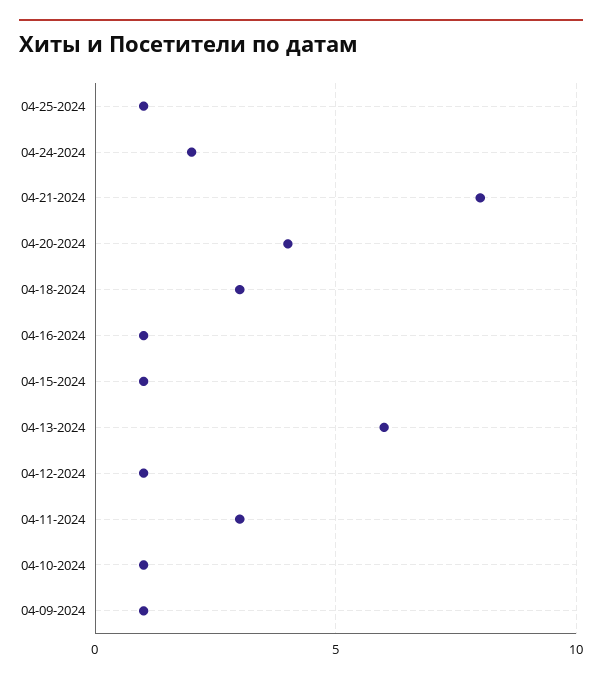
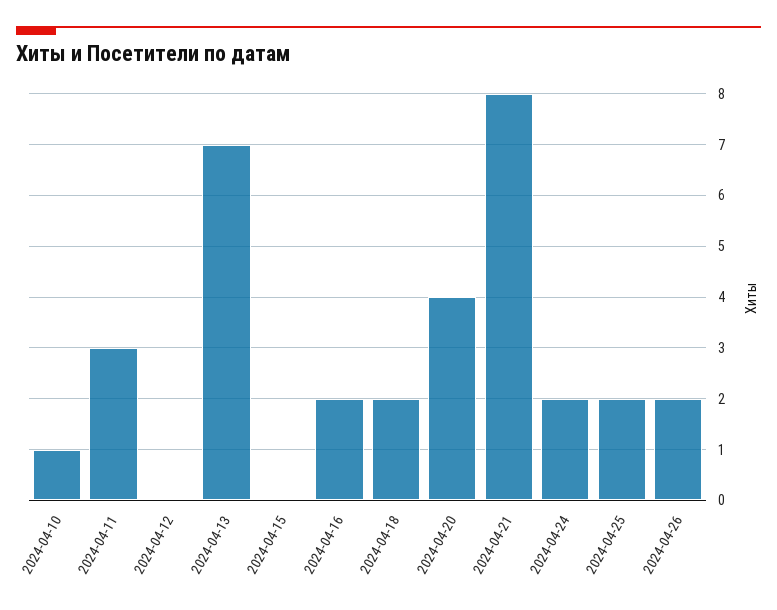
04-25-2024: 1 -> 2
04-18-2024: 3 -> 2
04-16-2024: 1 -> 2
04-15-2024: 1 -> 0
04-13-2024: 6 -> 7
04-12-2024: 1 -> 0
04-09-2024: 1 -> none
2024-04-26: none -> 2

